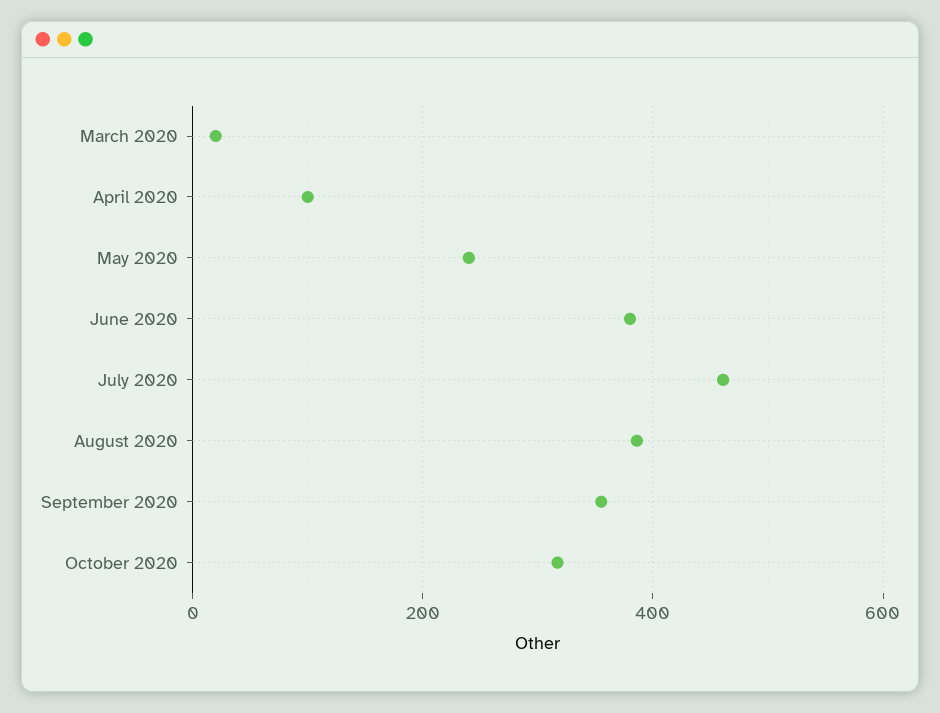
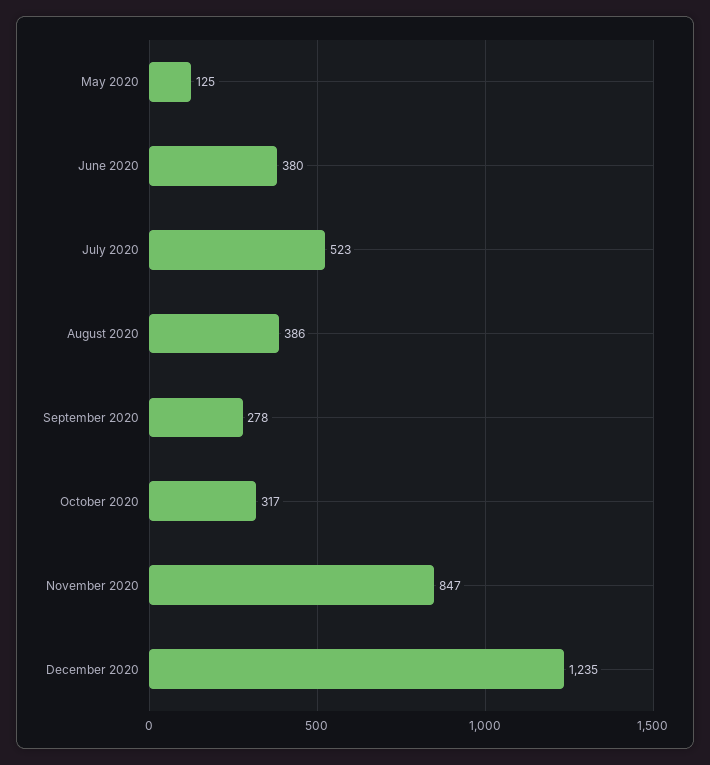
March 2020: 20 -> none
April 2020: 100 -> none
May 2020: 240 -> 125
July 2020: 460 -> 523
September 2020: 360 -> 278
November 2020: none -> 847
December 2020: none -> 1235

